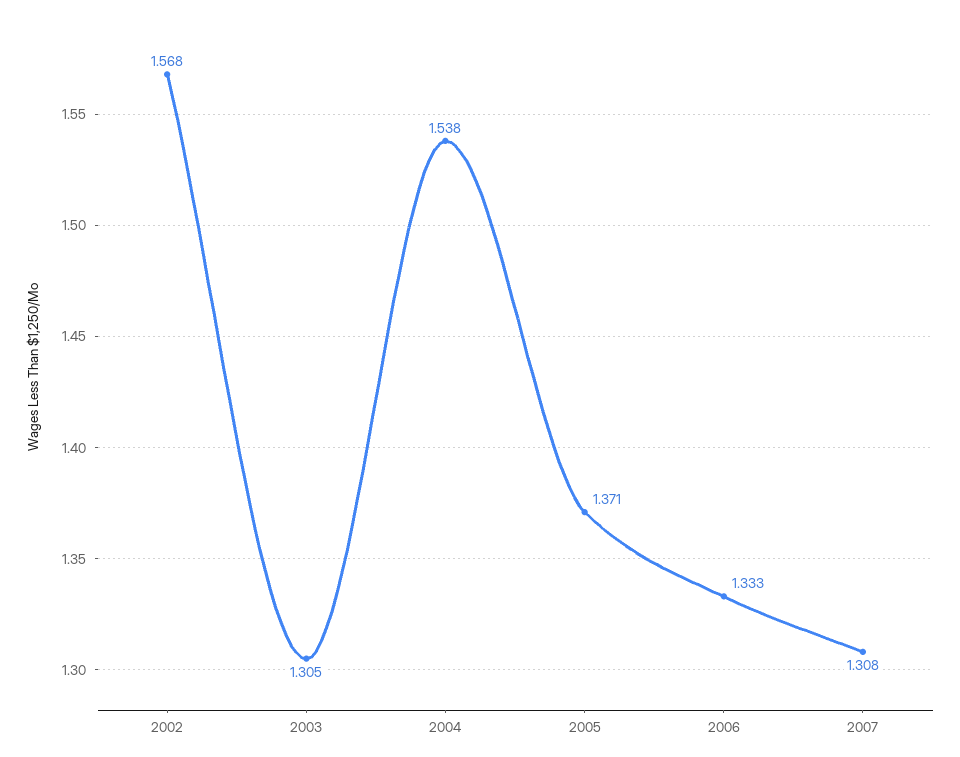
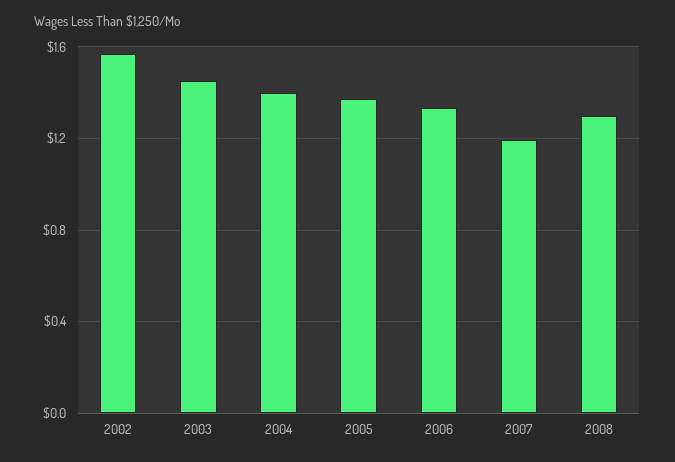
2003: 1.305 -> 1.45
2004: 1.538 -> 1.4
2007: 1.308 -> 1.2
2008: none -> 1.3

